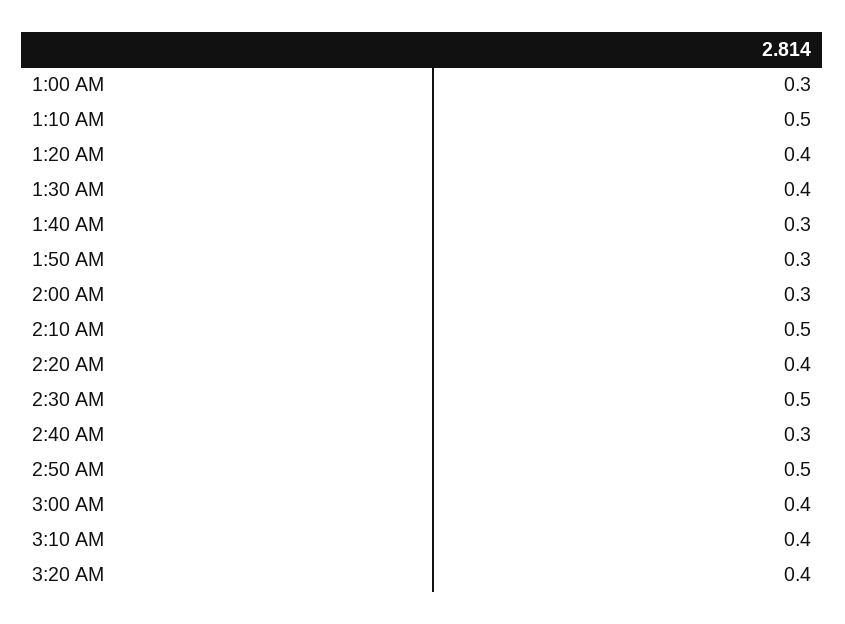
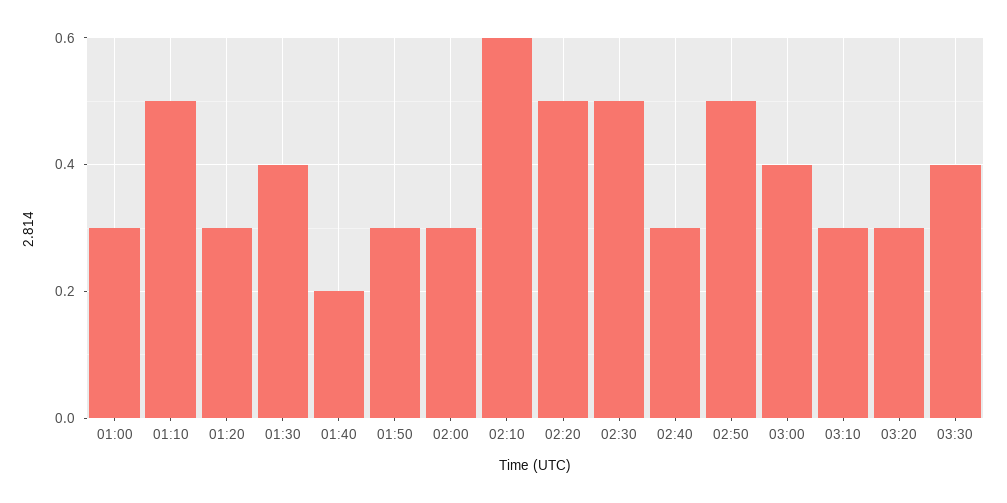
1:20 AM: 0.4 -> 0.3
1:40 AM: 0.3 -> 0.2
2:10 AM: 0.5 -> 0.6
2:20 AM: 0.4 -> 0.5
3:10 AM: 0.4 -> 0.3
3:20 AM: 0.4 -> 0.3
03:30: none -> 0.4

